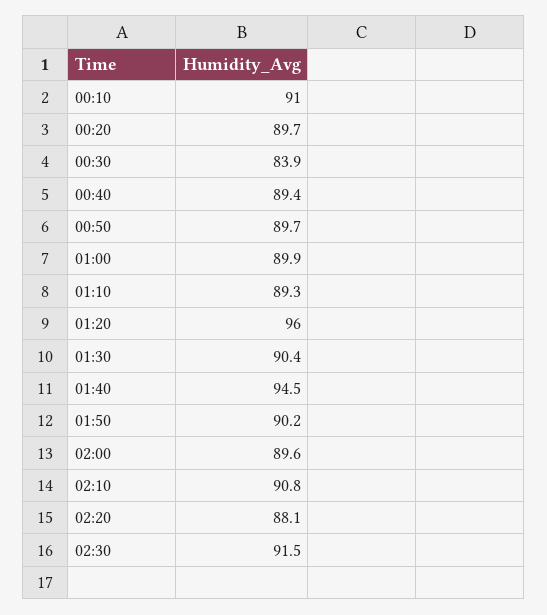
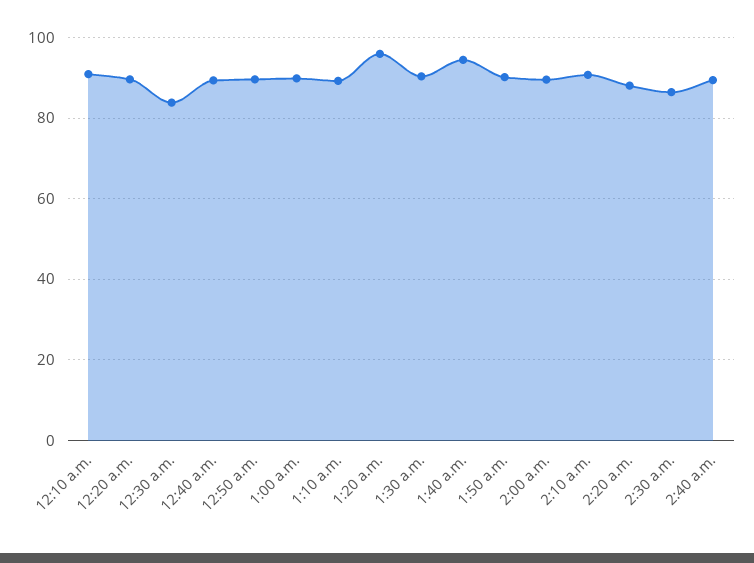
02:30: 91.5 -> 86
2:40 a.m.: none -> 90

